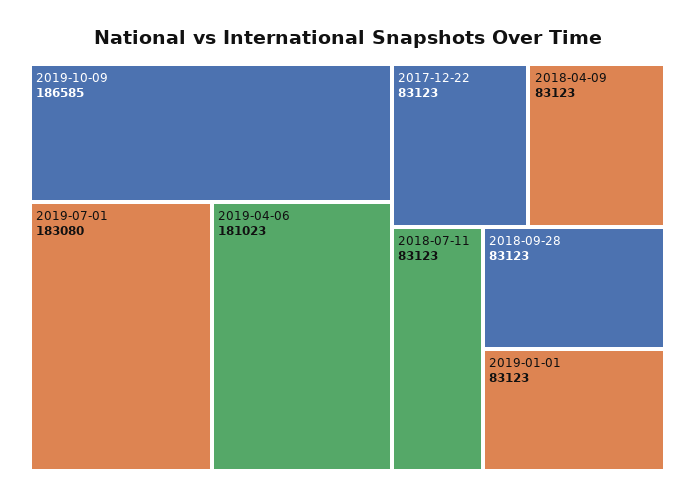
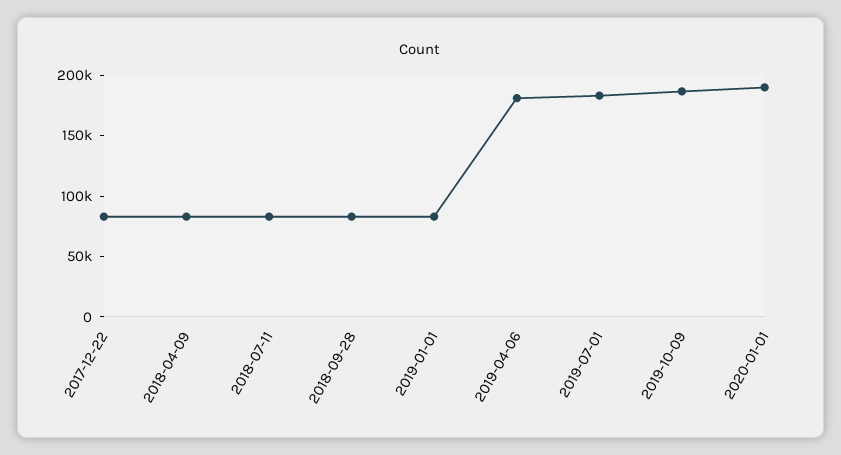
2020-01-01: none -> 190000

